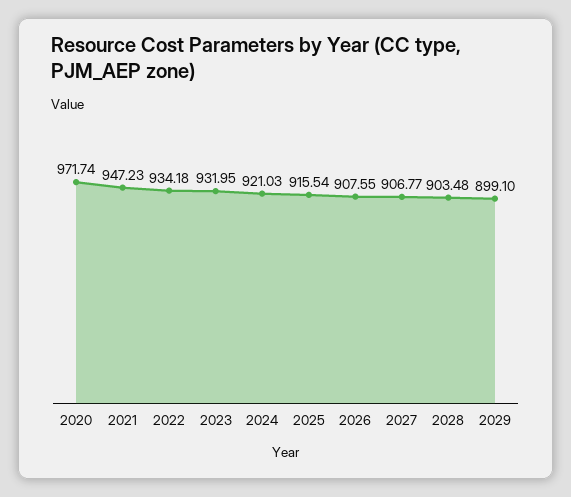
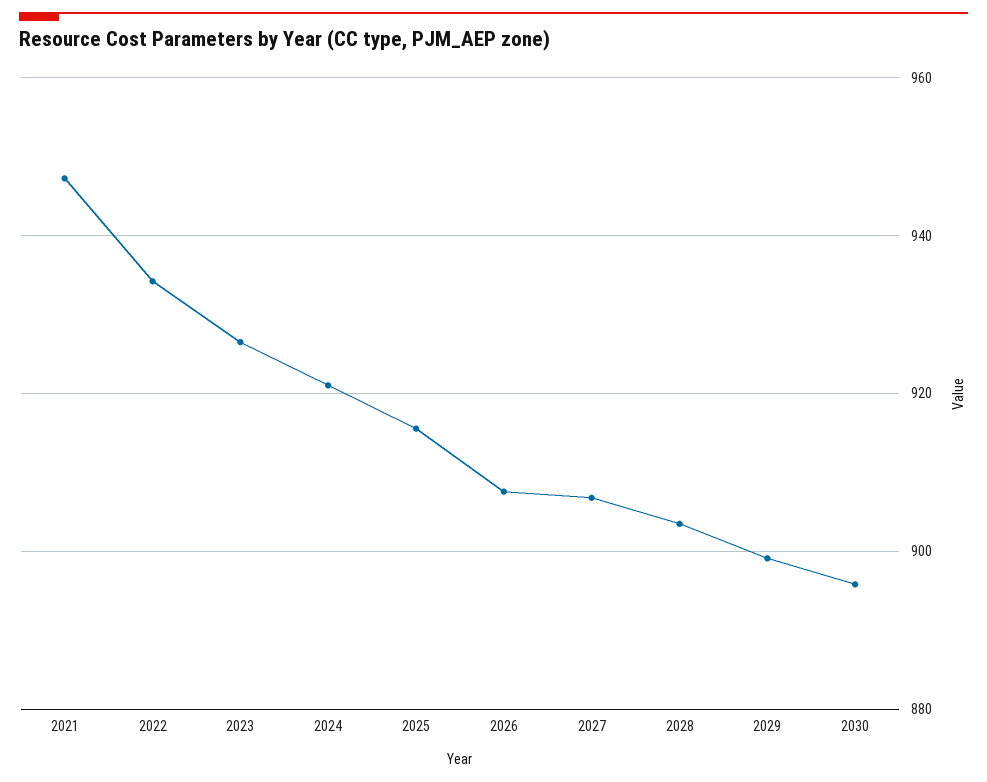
2020: 971.74 -> none
2023: 931.95 -> 926
2030: none -> 896

